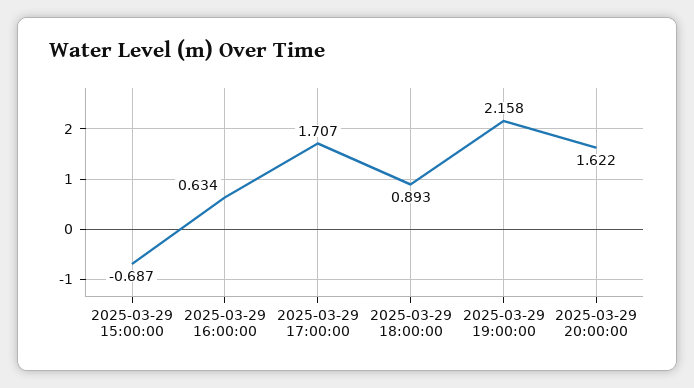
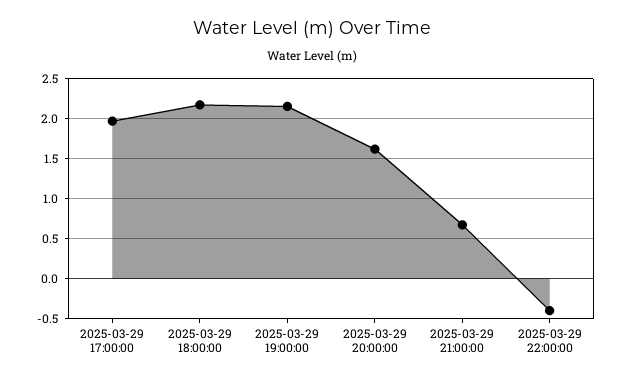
2025-03-29 15:00:00: -0.687 -> none
2025-03-29 16:00:00: 0.634 -> none
2025-03-29 17:00:00: 1.707 -> 2
2025-03-29 18:00:00: 0.893 -> 2.2
2025-03-29 21:00:00: none -> 0.7
2025-03-29 22:00:00: none -> -0.4

